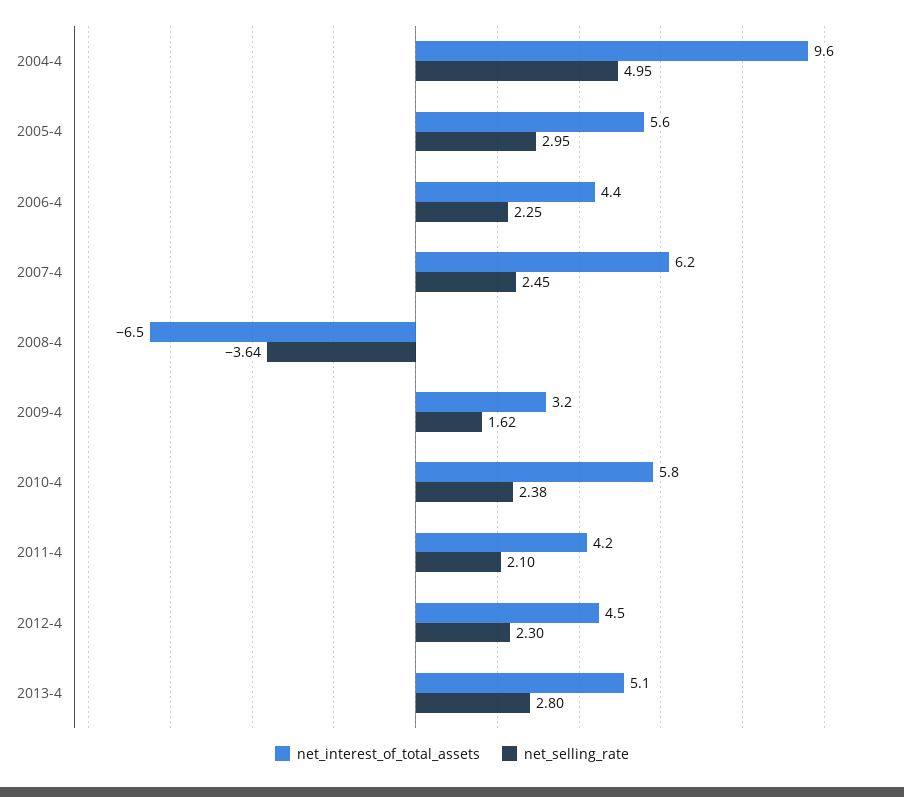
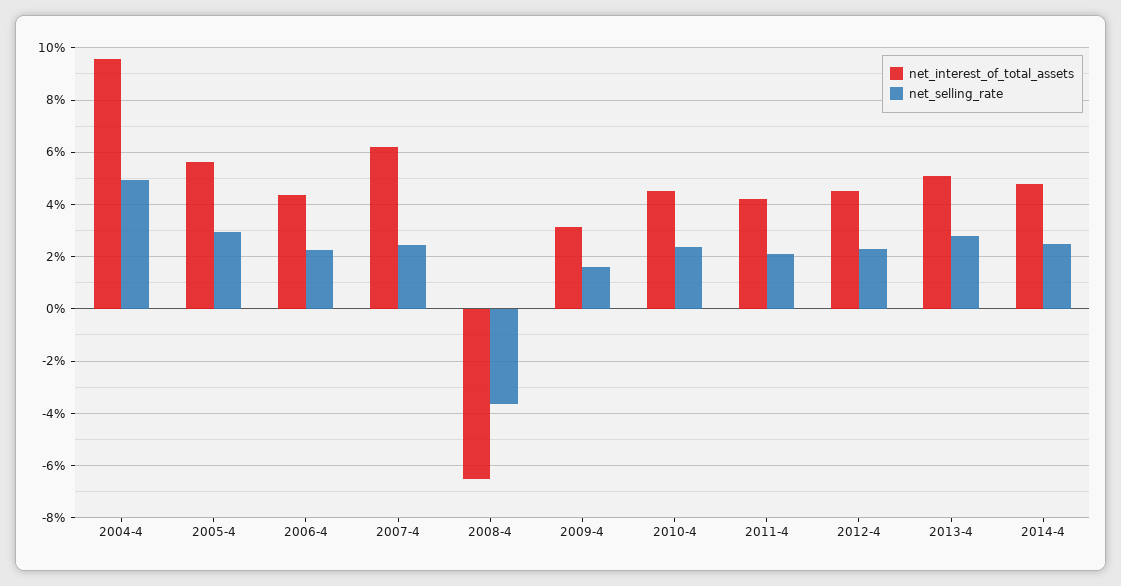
net_interest_of_total_assets, 2010-4: 5.8 -> 4.5
net_interest_of_total_assets, 2014-4: none -> 4.75
net_selling_rate, 2014-4: none -> 2.5

